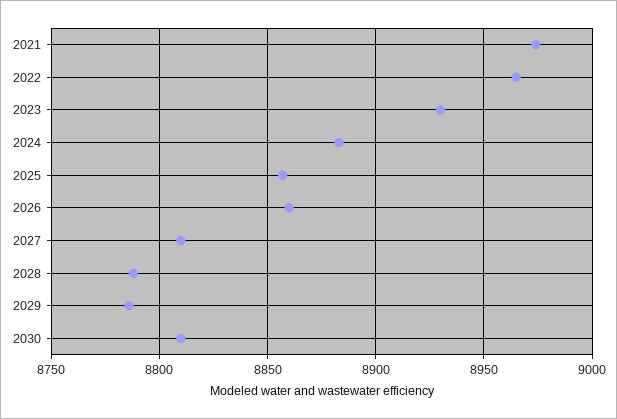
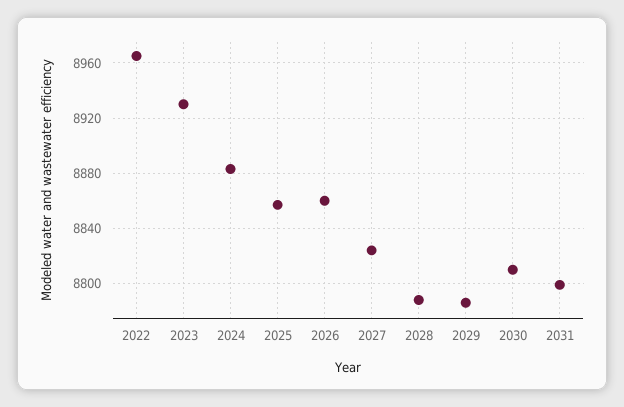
2021: 8975 -> none
2027: 8810 -> 8825
2031: none -> 8800

